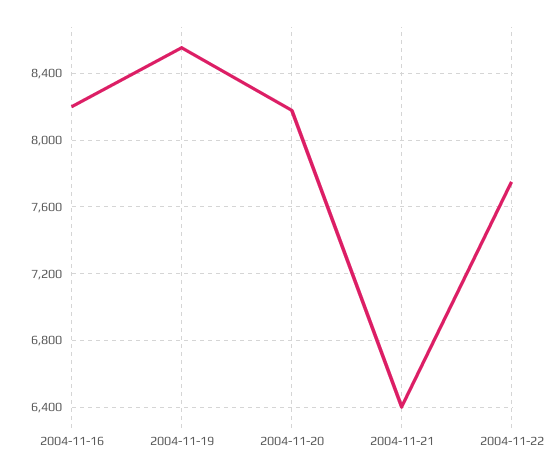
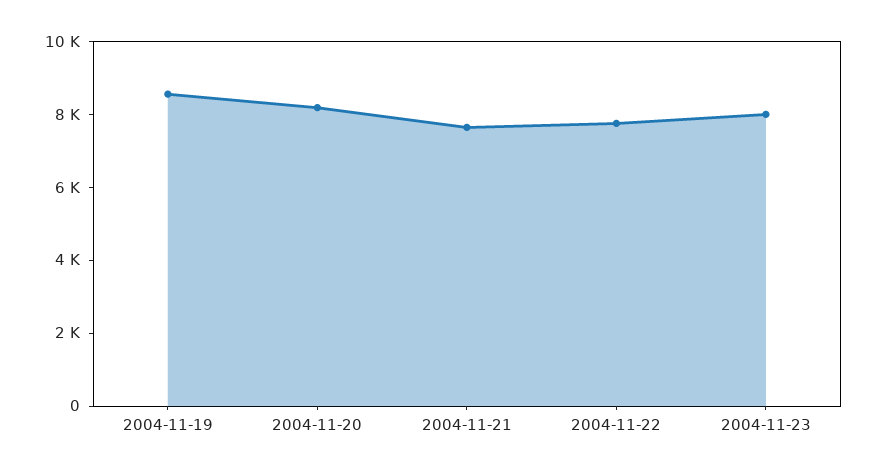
2004-11-16: 8200 -> none
2004-11-21: 6400 -> 7500
2004-11-23: none -> 8000

